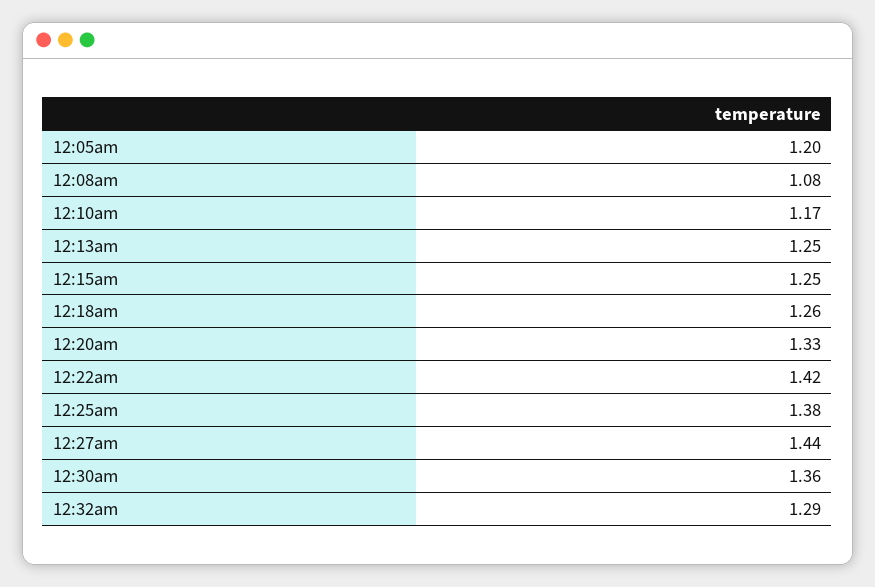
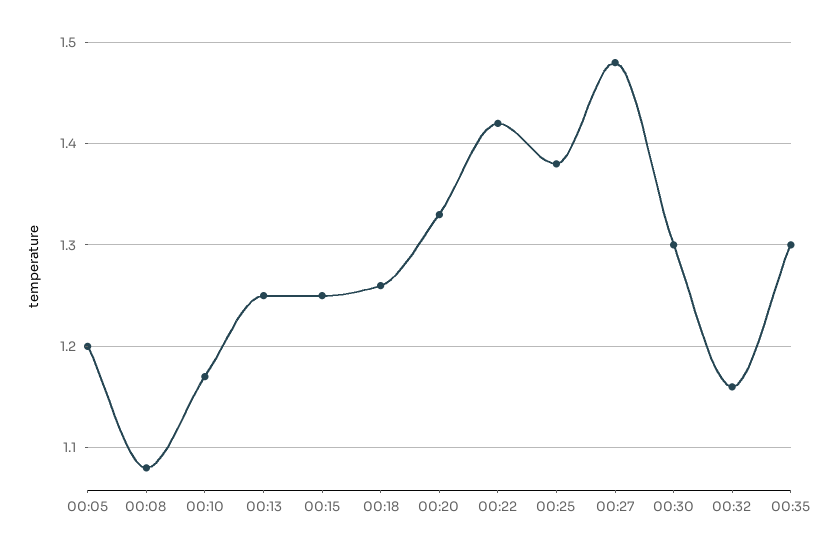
12:27am: 1.44 -> 1.48
12:30am: 1.36 -> 1.3
12:32am: 1.29 -> 1.16
00:35: none -> 1.3

